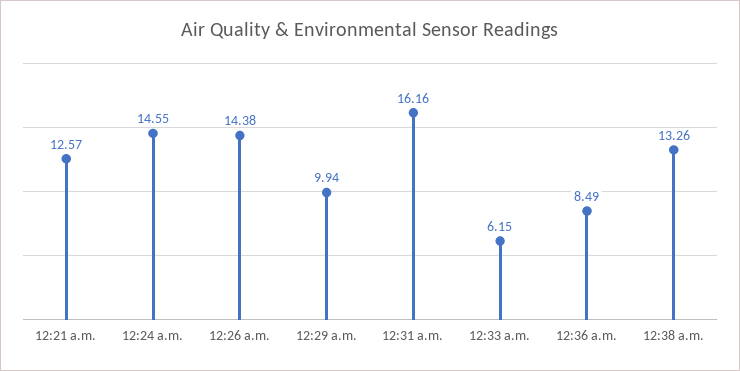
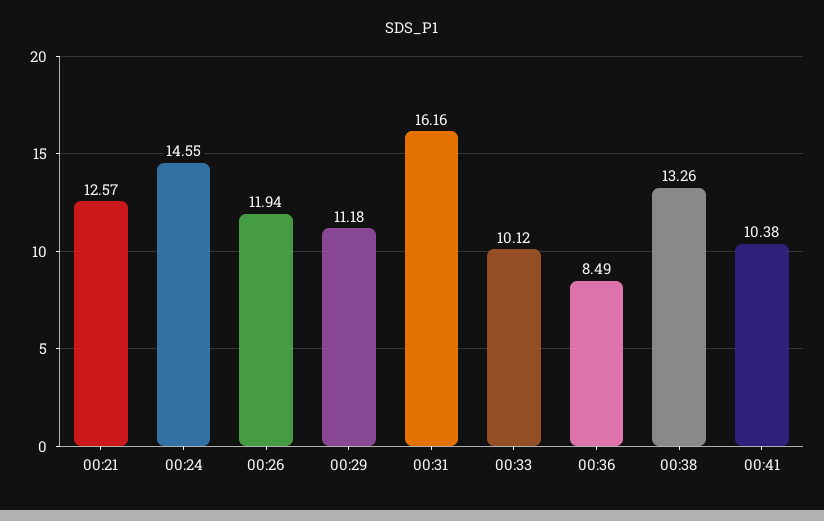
12:26 a.m.: 14.38 -> 11.94
12:29 a.m.: 9.94 -> 11.18
12:33 a.m.: 6.15 -> 10.12
00:41: none -> 10.38

